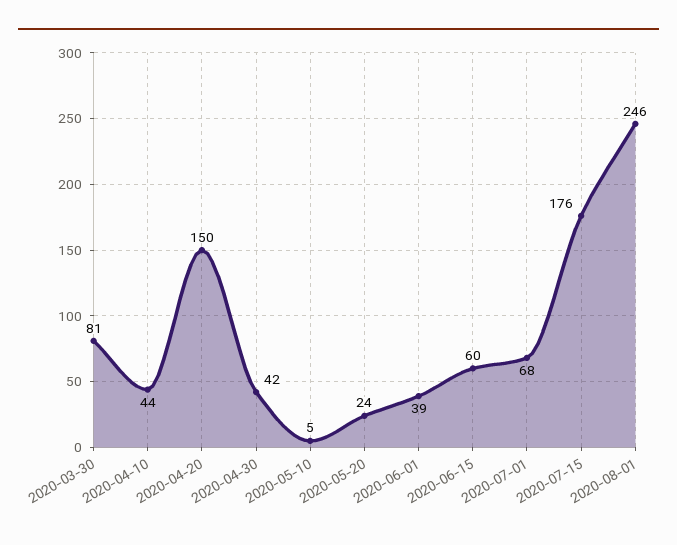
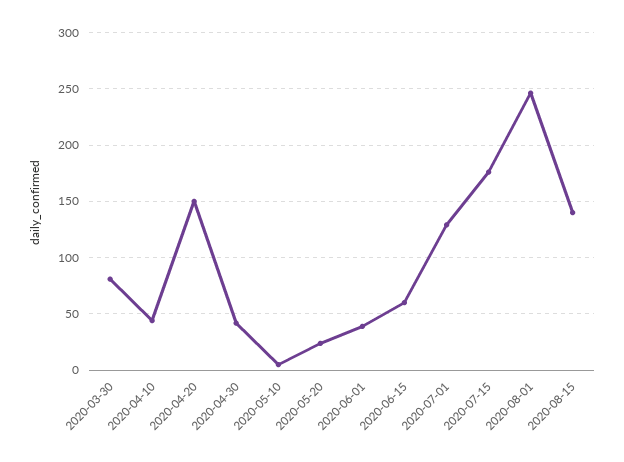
2020-07-01: 68 -> 130
2020-08-15: none -> 140

